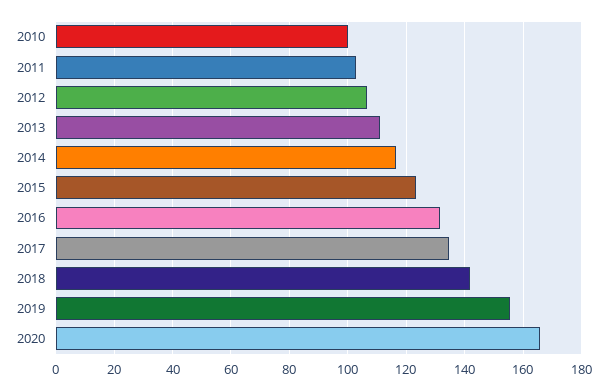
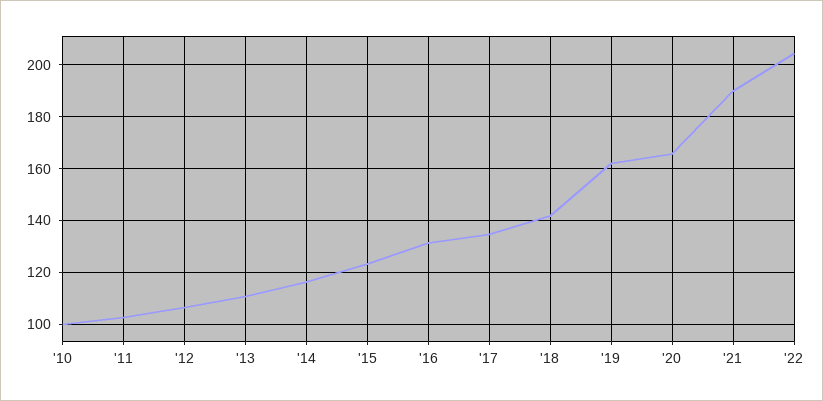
2019: 155 -> 162.5
'21: none -> 190
'22: none -> 205

